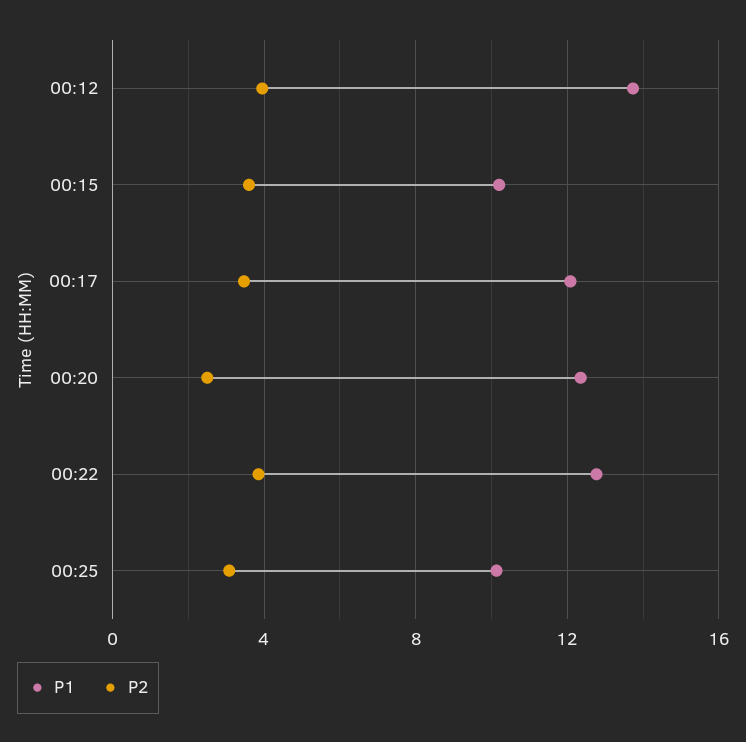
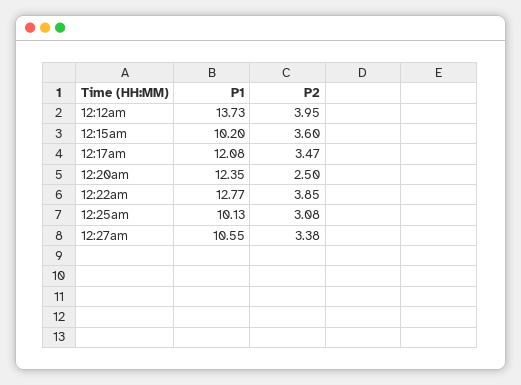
P1, 12:27am: none -> 10.55
P2, 12:27am: none -> 3.38

